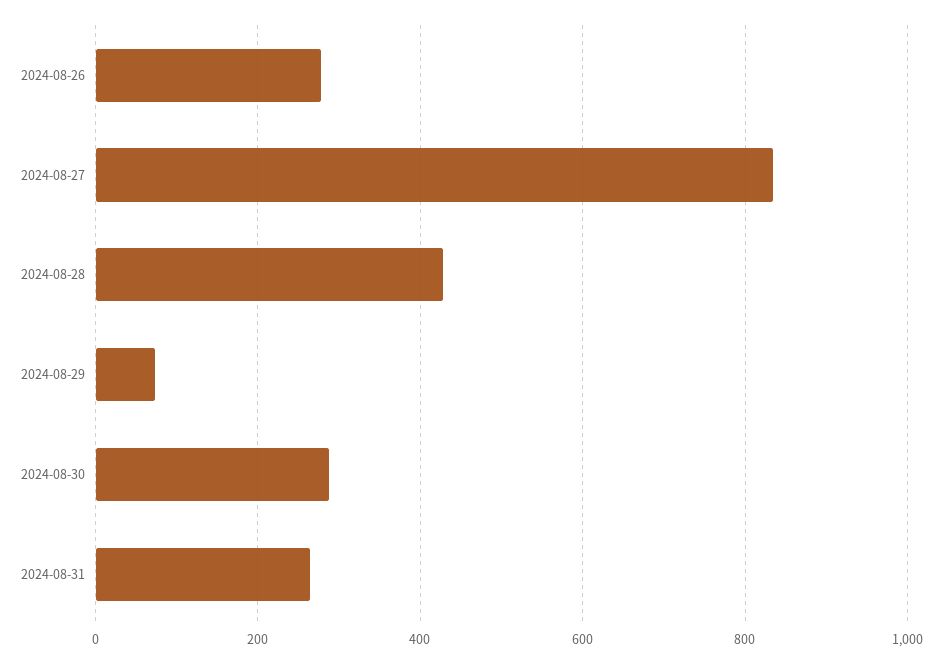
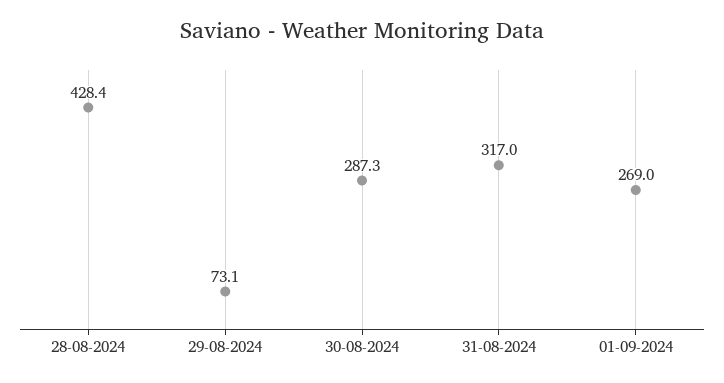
2024-08-26: 280 -> none
2024-08-27: 840 -> none
2024-08-31: 260 -> 317
01-09-2024: none -> 269

